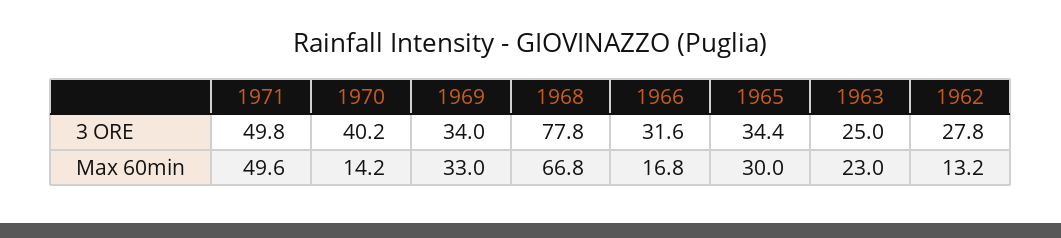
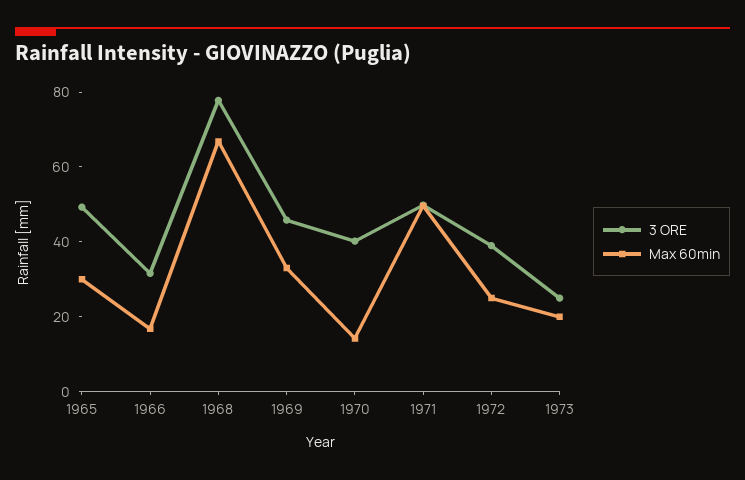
3 ORE, 1969: 34 -> 45
3 ORE, 1965: 34.4 -> 50
3 ORE, 1963: 25 -> none
3 ORE, 1962: 27.8 -> none
Max 60min, 1963: 23 -> none
Max 60min, 1962: 13.2 -> none
3 ORE, 1972: none -> 40
Max 60min, 1972: none -> 25
3 ORE, 1973: none -> 25
Max 60min, 1973: none -> 20

